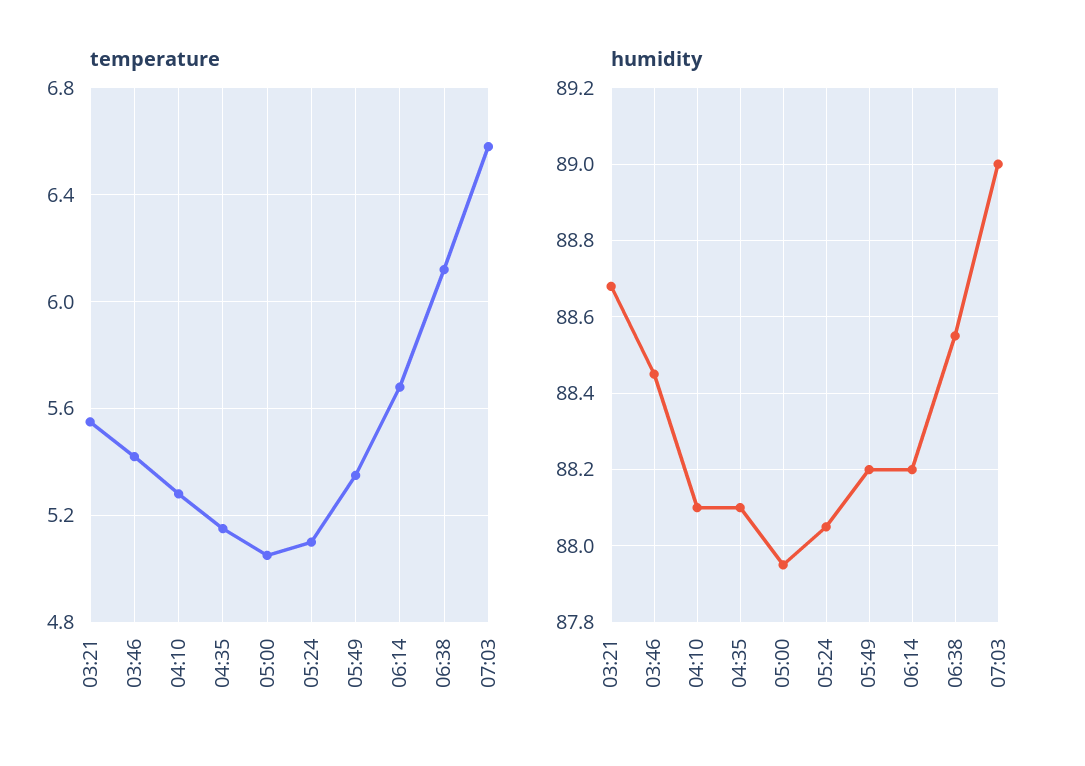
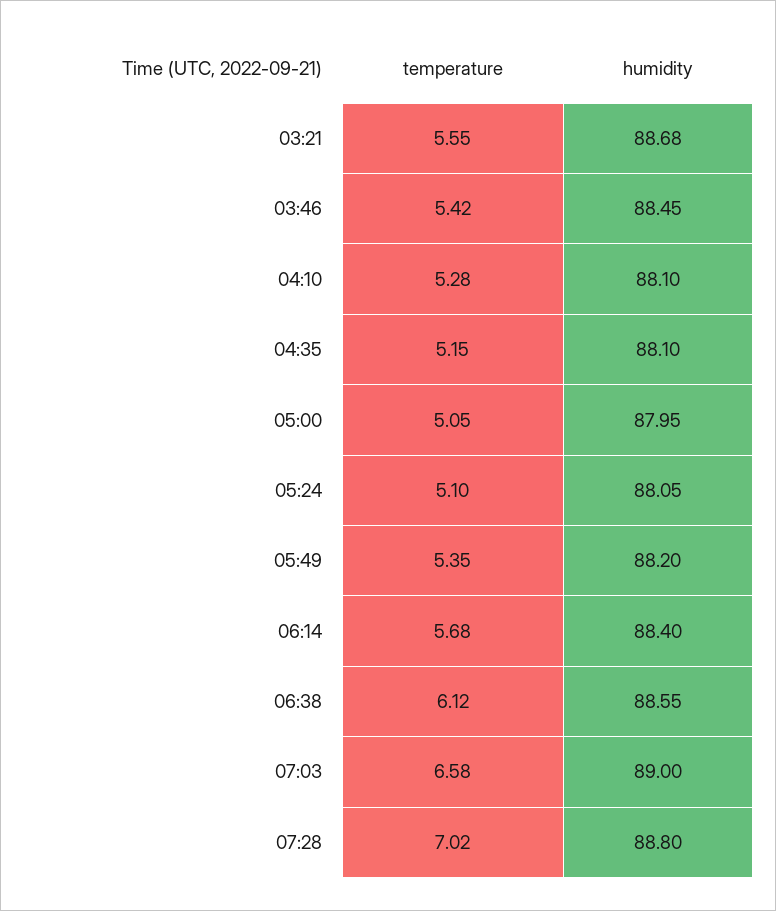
humidity, 06:14: 88.2 -> 88.4
temperature, 07:28: none -> 7.02
humidity, 07:28: none -> 88.8

